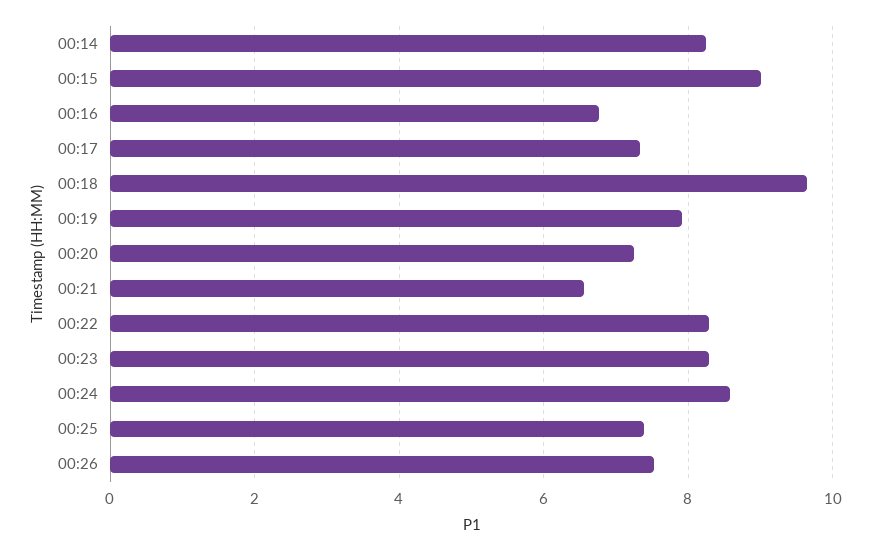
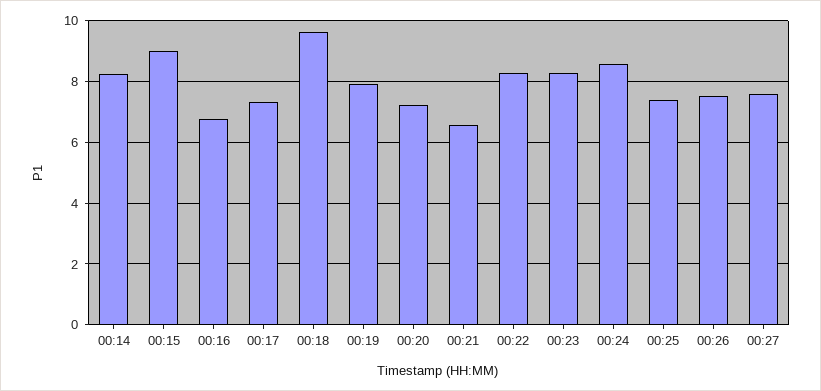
00:27: none -> 7.6

